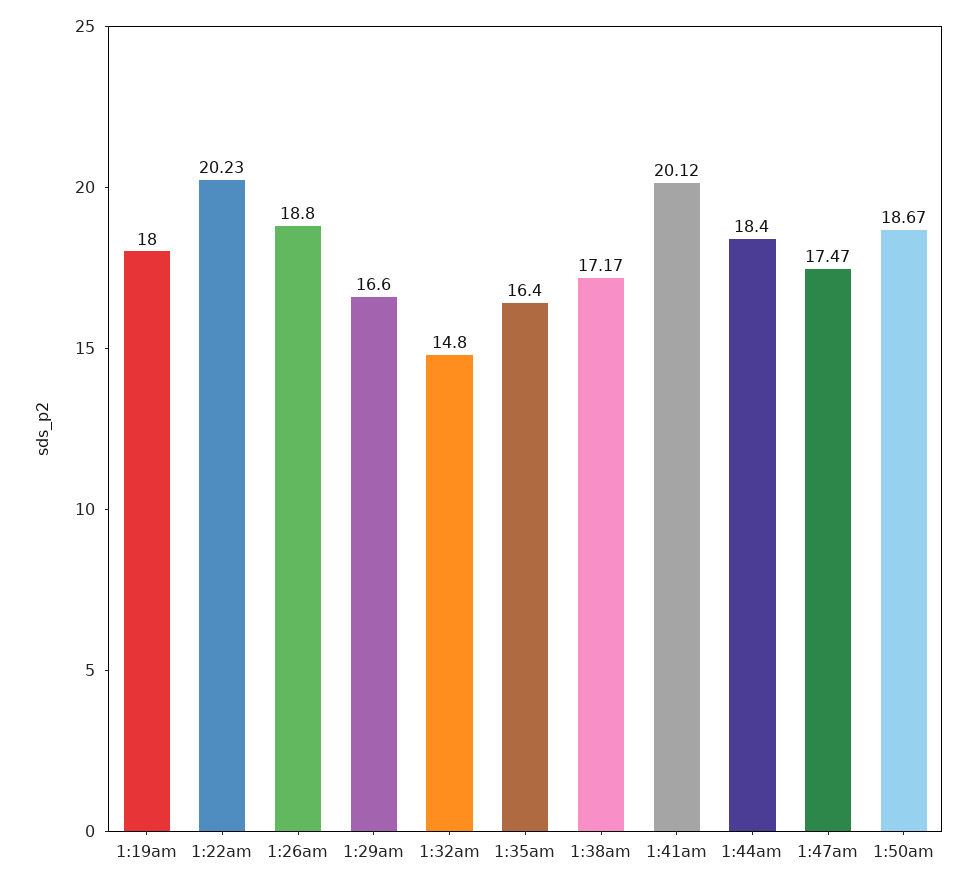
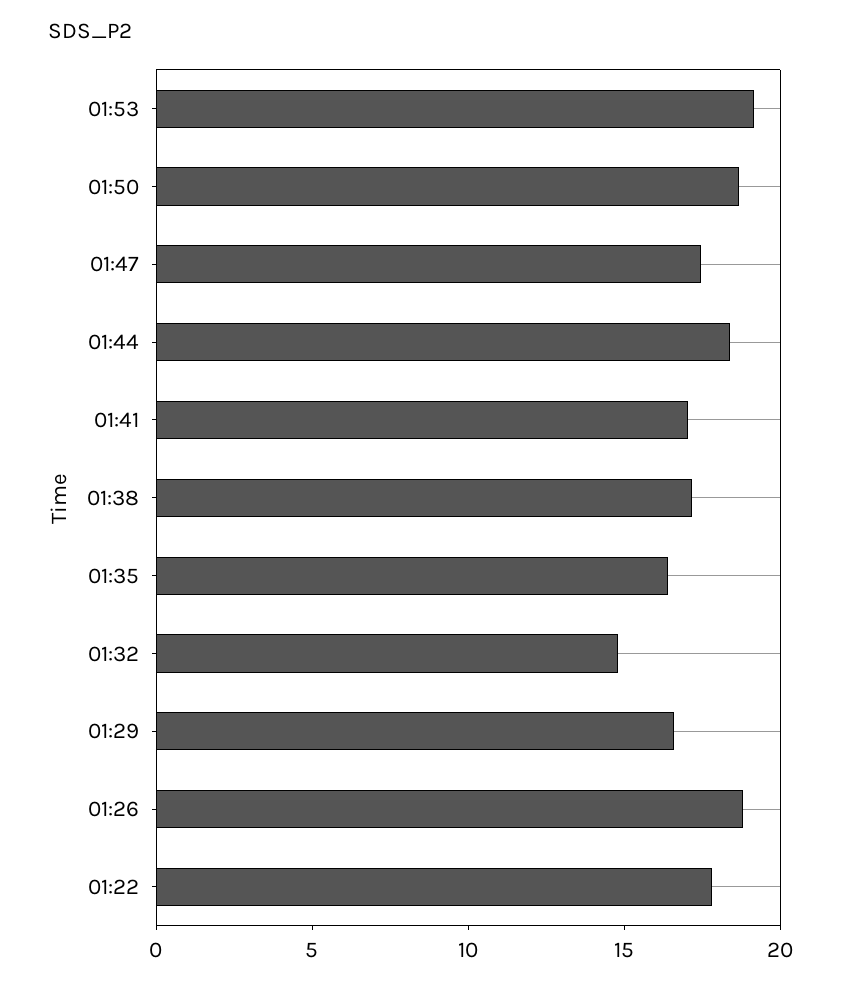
1:19am: 18 -> none
1:22am: 20.23 -> 18
1:41am: 20.12 -> 17
01:53: none -> 19

